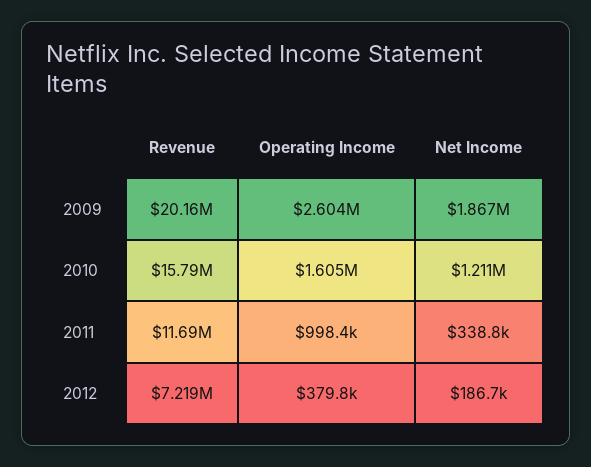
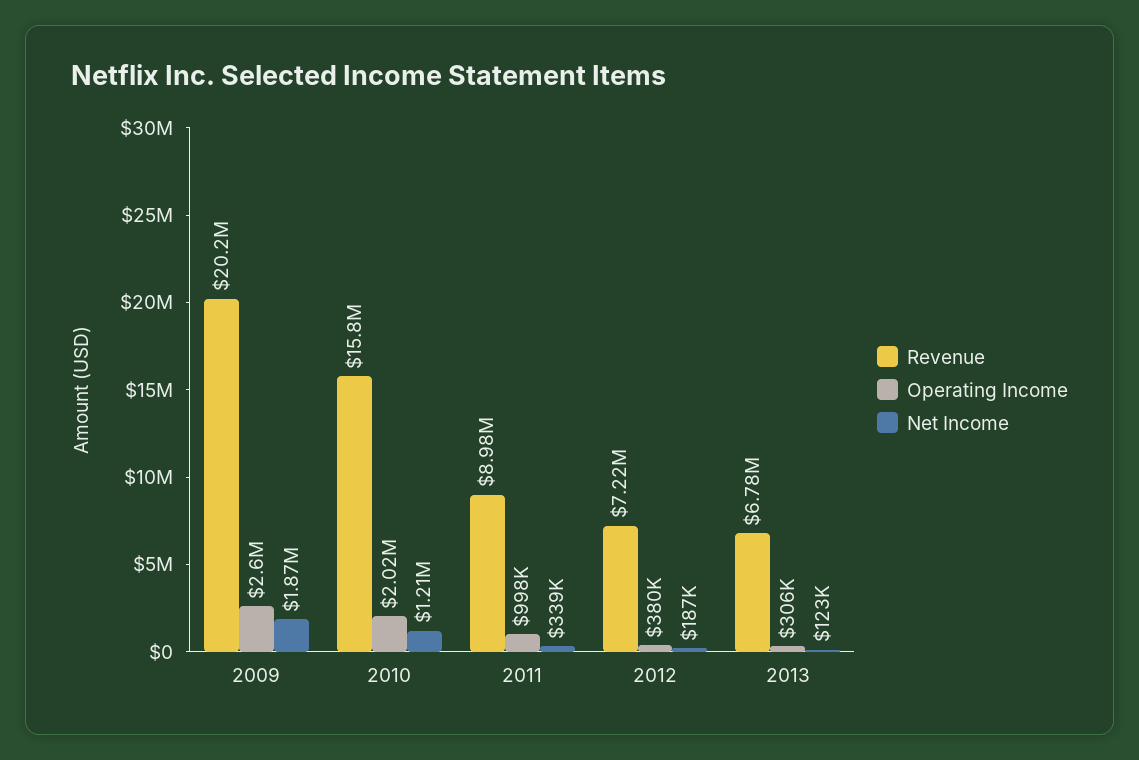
Operating Income, 2010: 1605000 -> 2020000
Revenue, 2011: 11690000 -> 8980000
Revenue, 2013: none -> 6780000
Operating Income, 2013: none -> 306000
Net Income, 2013: none -> 123000

